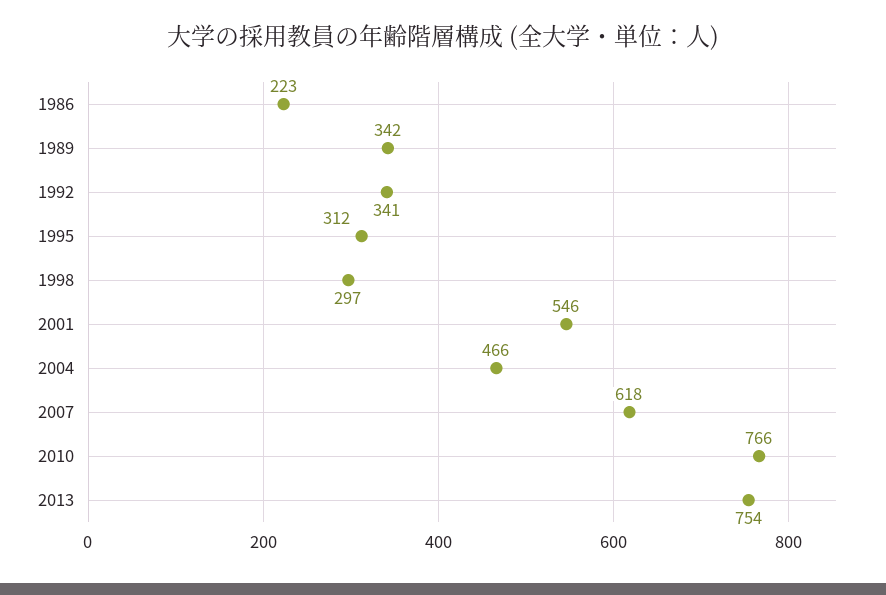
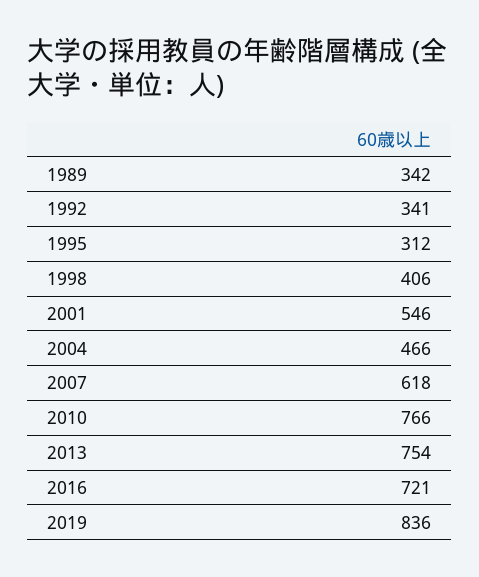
1986: 223 -> none
1998: 297 -> 406
2016: none -> 721
2019: none -> 836

